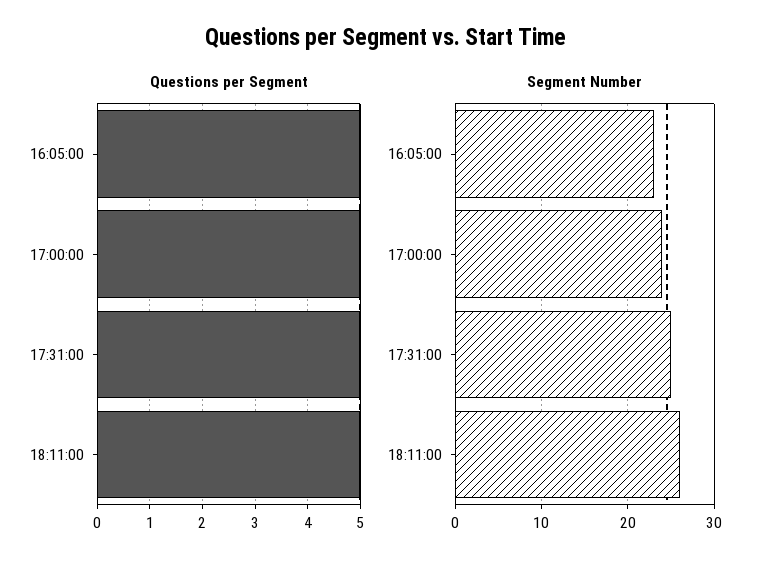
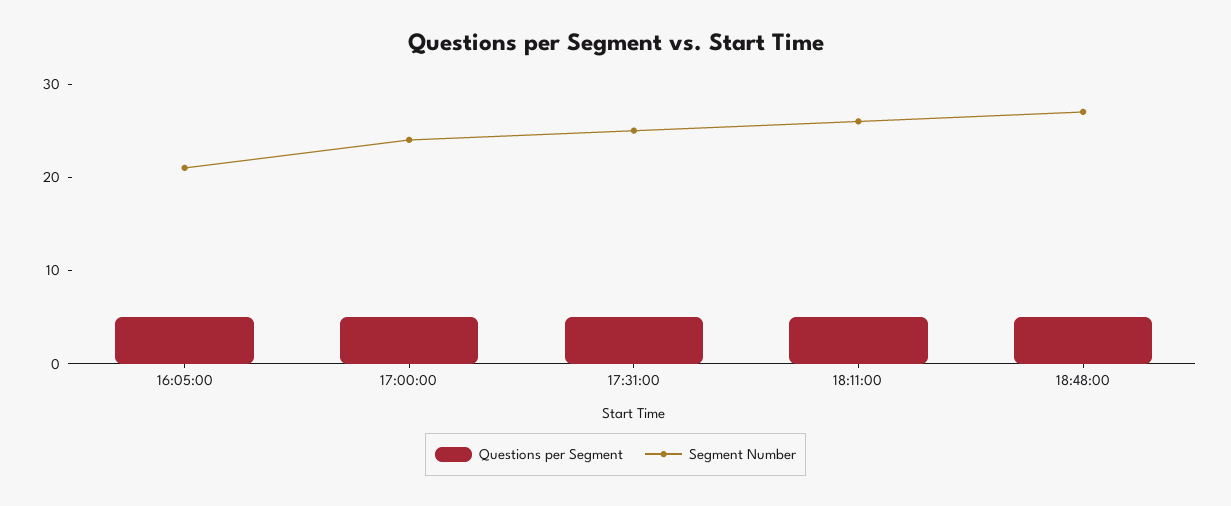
Segment Number, 16:05:00: 23 -> 21
Questions per Segment, 18:48:00: none -> 5
Segment Number, 18:48:00: none -> 27

